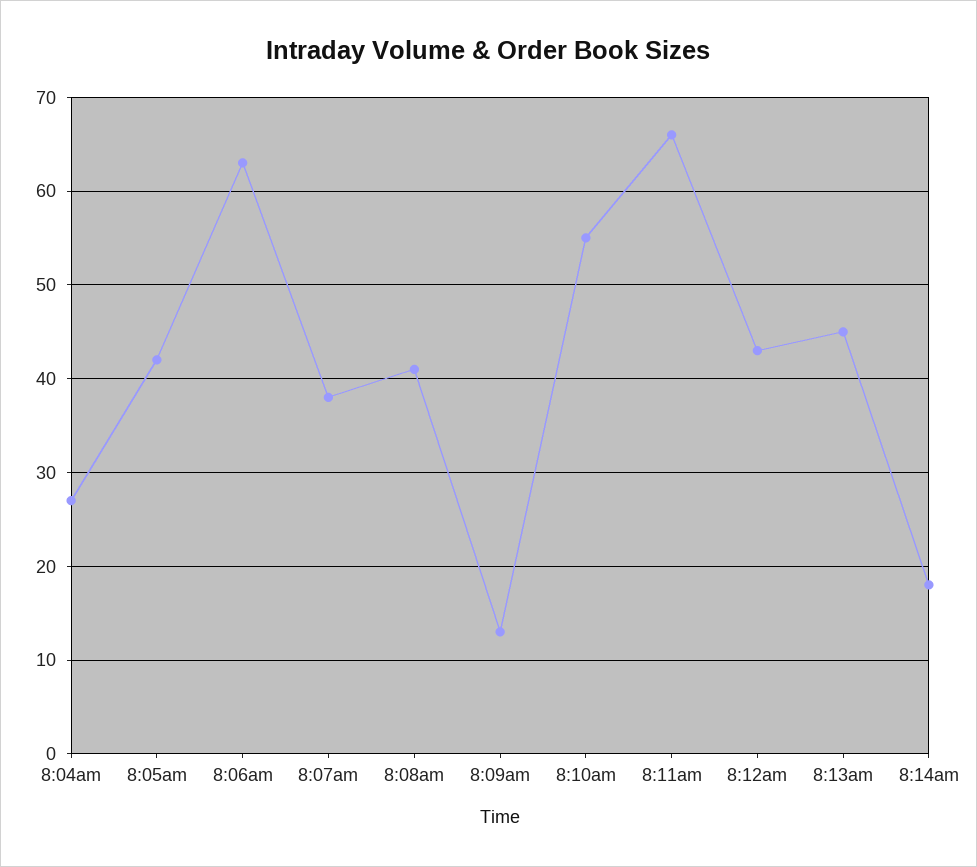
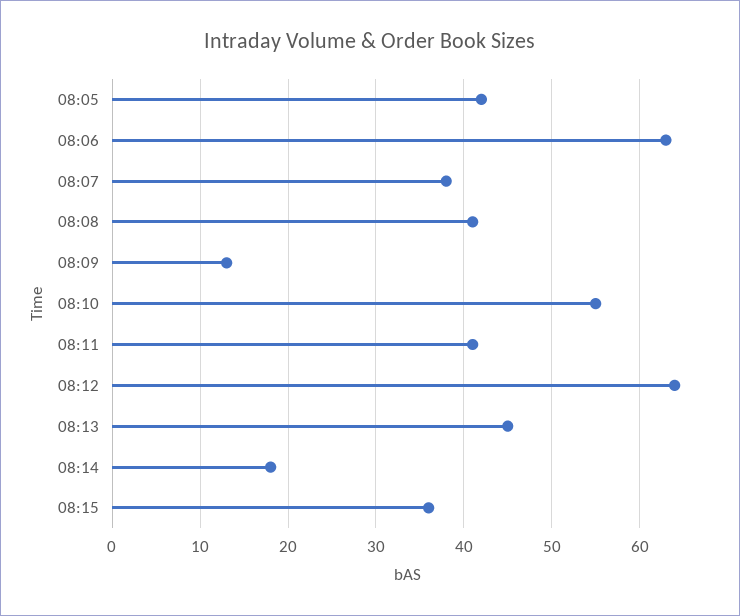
8:04am: 27 -> none
8:11am: 66 -> 41
8:12am: 43 -> 64
08:15: none -> 36

